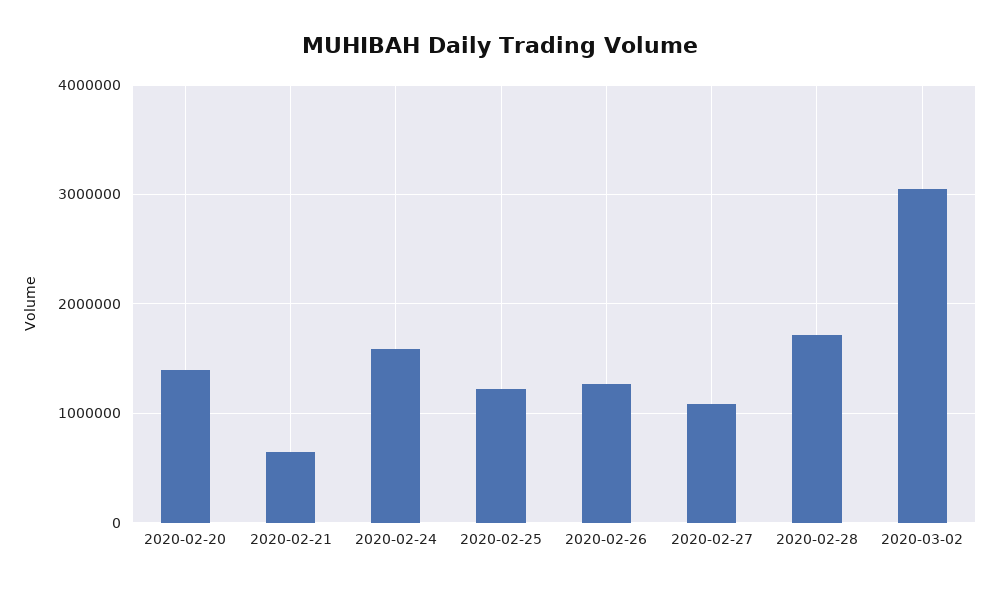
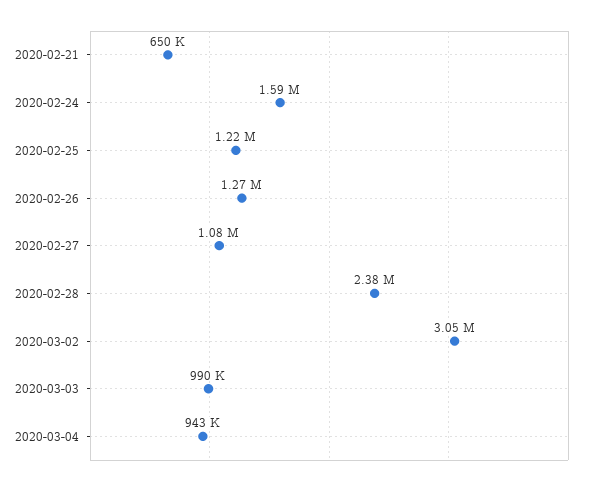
2020-02-20: 1400000 -> none
2020-02-28: 1700000 -> 2380000
2020-03-03: none -> 990000
2020-03-04: none -> 943000

